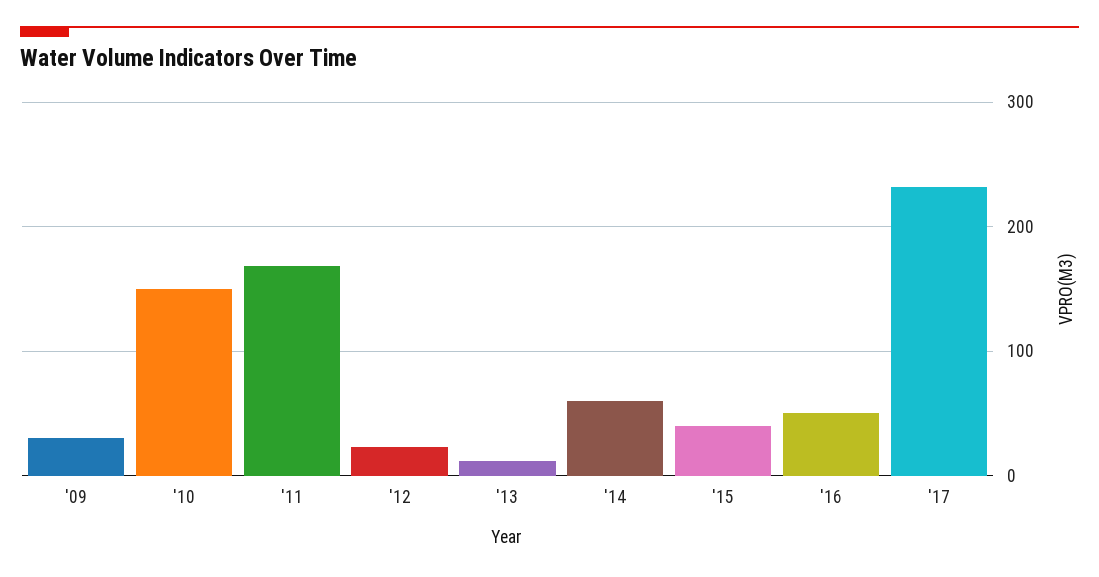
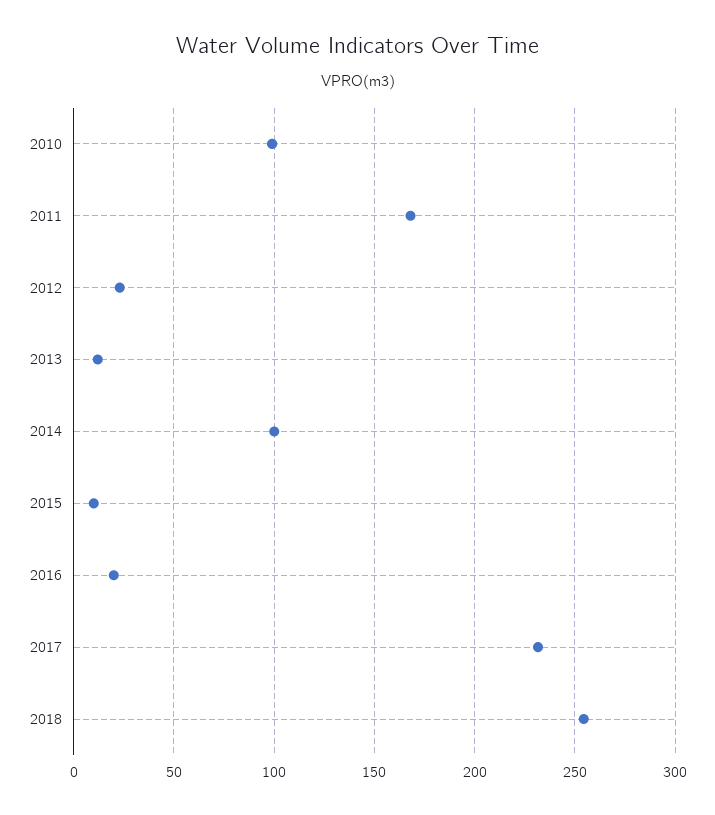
'09: 30 -> none
'10: 150 -> 100
'14: 60 -> 100
'15: 40 -> 10
'16: 50 -> 20
2018: none -> 255

